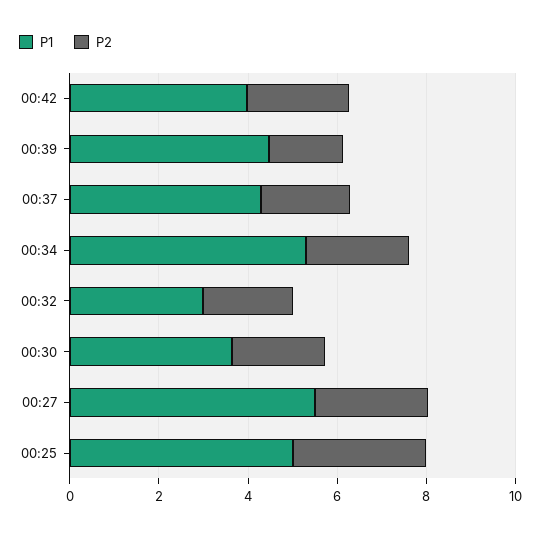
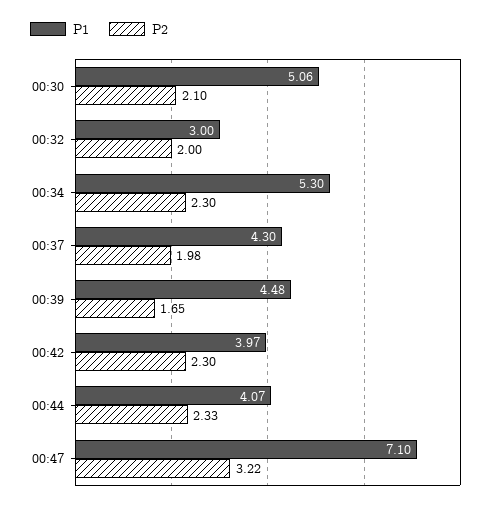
P1, 00:30: 3.5 -> 5.06
P1, 00:27: 5.5 -> none
P2, 00:27: 2.5 -> none
P1, 00:25: 5 -> none
P2, 00:25: 3 -> none
P1, 00:44: none -> 4.07
P2, 00:44: none -> 2.33
P1, 00:47: none -> 7.1
P2, 00:47: none -> 3.22

